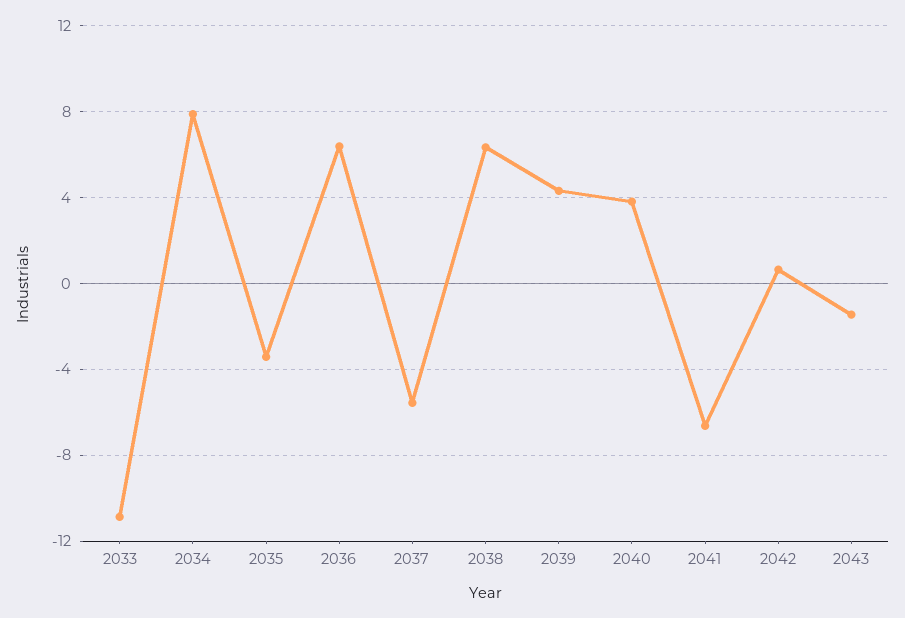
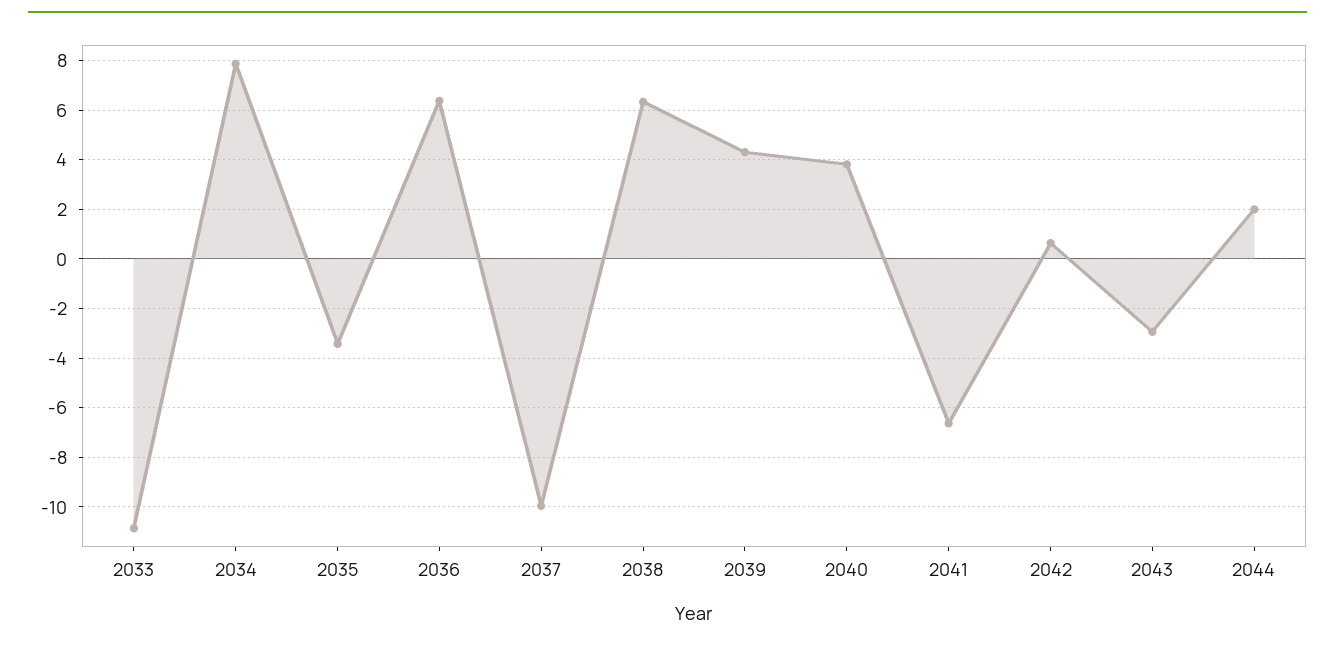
2037: -5.5 -> -10
2043: -1.5 -> -3
2044: none -> 2

